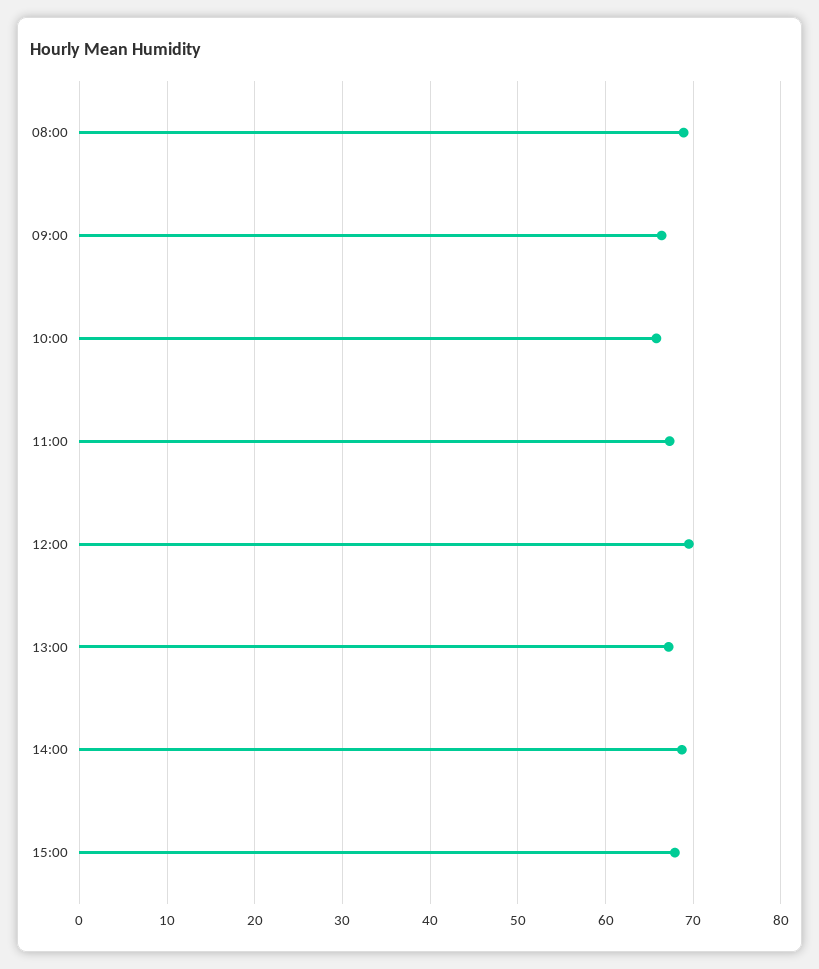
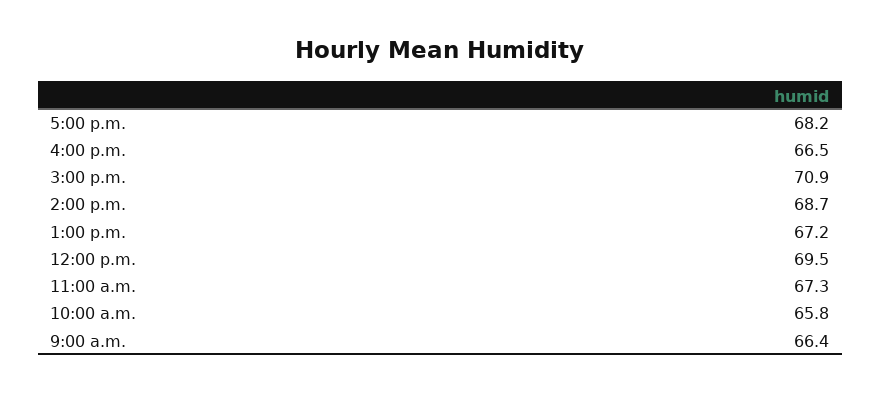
08:00: 69 -> none
15:00: 68 -> 70.9
5:00 p.m.: none -> 68.2
4:00 p.m.: none -> 66.5

